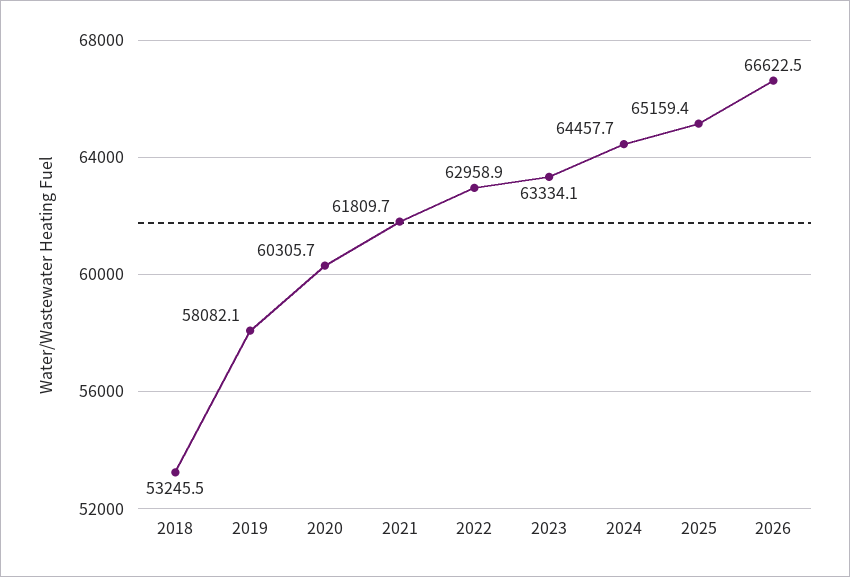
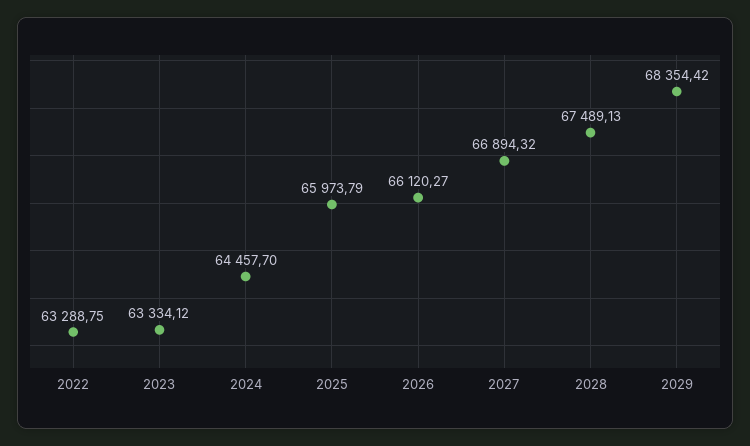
2018: 53245.5 -> none
2019: 58082.1 -> none
2020: 60305.7 -> none
2021: 61809.7 -> none
2022: 62958.9 -> 63288.75
2025: 65159.4 -> 65973.79
2026: 66622.5 -> 66120.27
2027: none -> 66894.32
2028: none -> 67489.13
2029: none -> 68354.42

